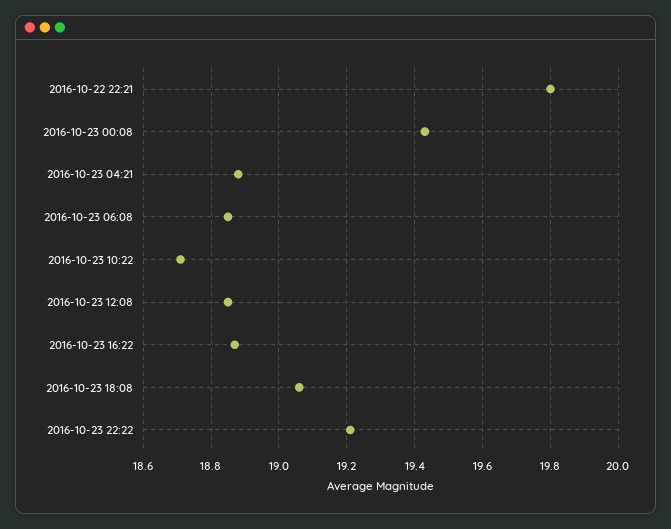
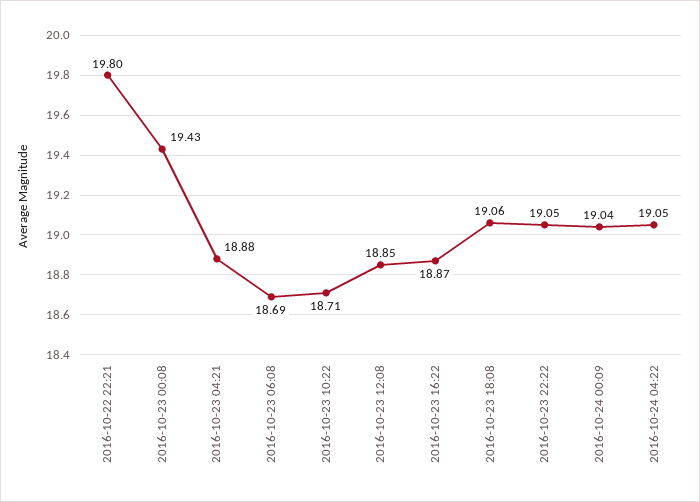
2016-10-23 06:08: 18.85 -> 18.69
2016-10-23 22:22: 19.2 -> 19.05
2016-10-24 00:09: none -> 19.04
2016-10-24 04:22: none -> 19.05

